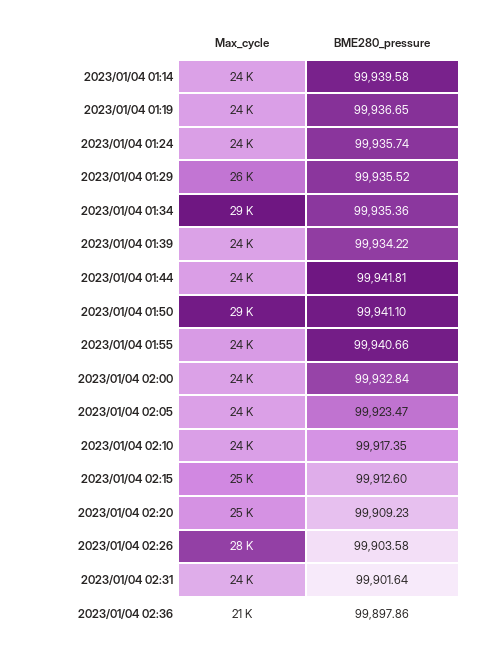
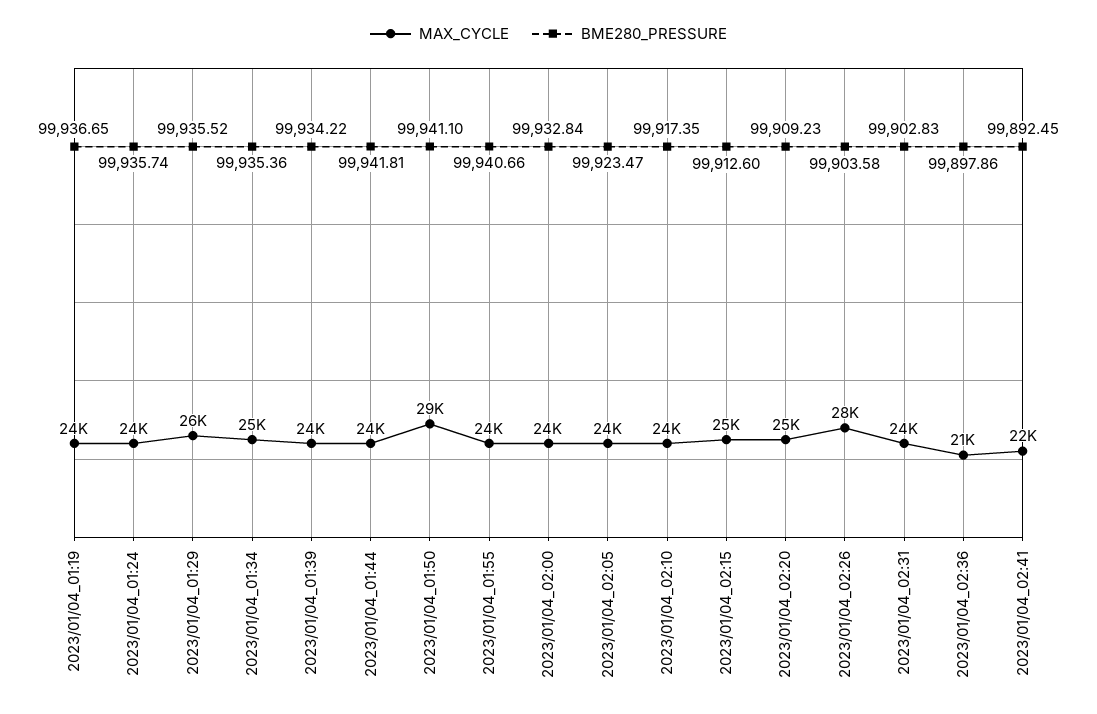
Max_cycle, 2023/01/04 01:14: 24000 -> none
BME280_pressure, 2023/01/04 01:14: 99939.58 -> none
Max_cycle, 2023/01/04 01:34: 29000 -> 25000
BME280_pressure, 2023/01/04 02:31: 99901.64 -> 99902.83
Max_cycle, 2023/01/04_02:41: none -> 22000
BME280_pressure, 2023/01/04_02:41: none -> 99892.45

